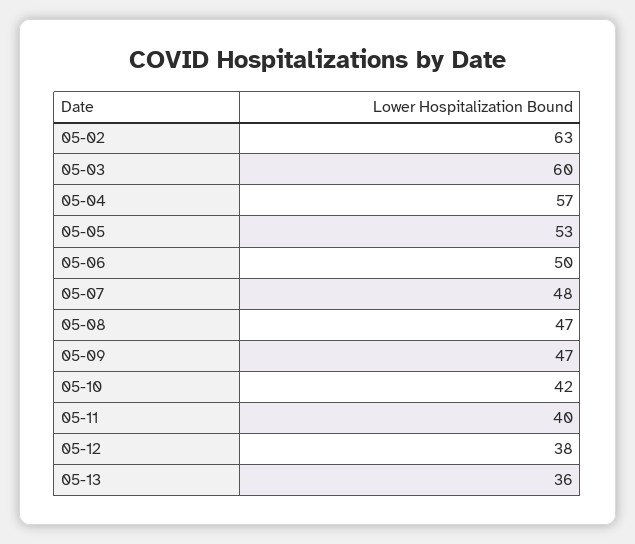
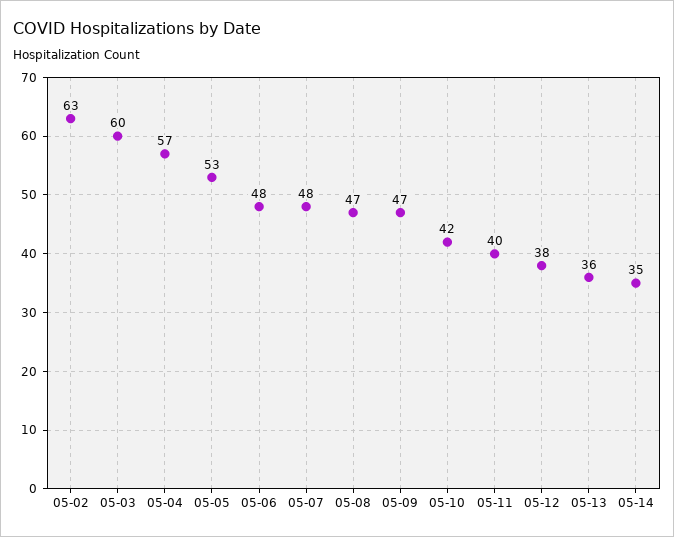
05-06: 50 -> 48
05-14: none -> 35

